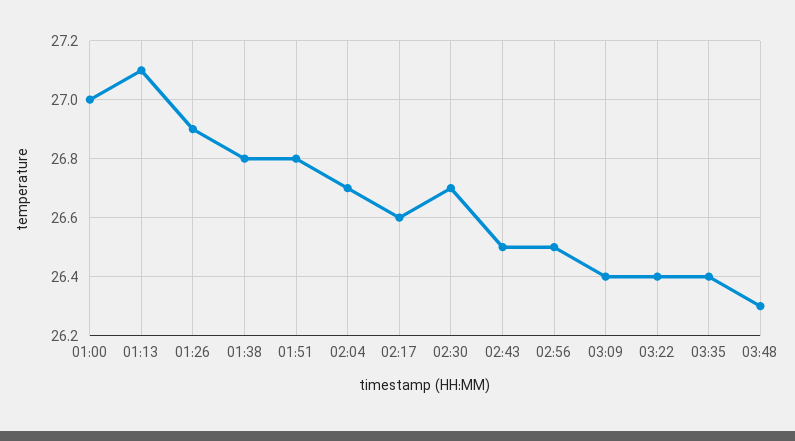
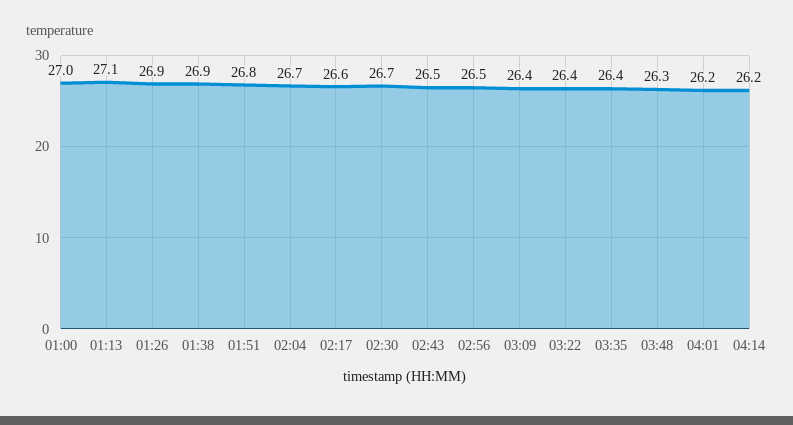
01:38: 26.8 -> 26.9
04:01: none -> 26.2
04:14: none -> 26.2

